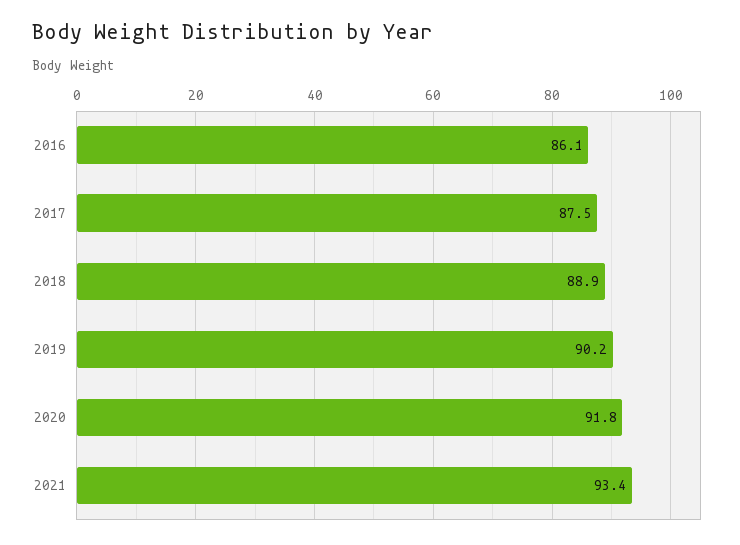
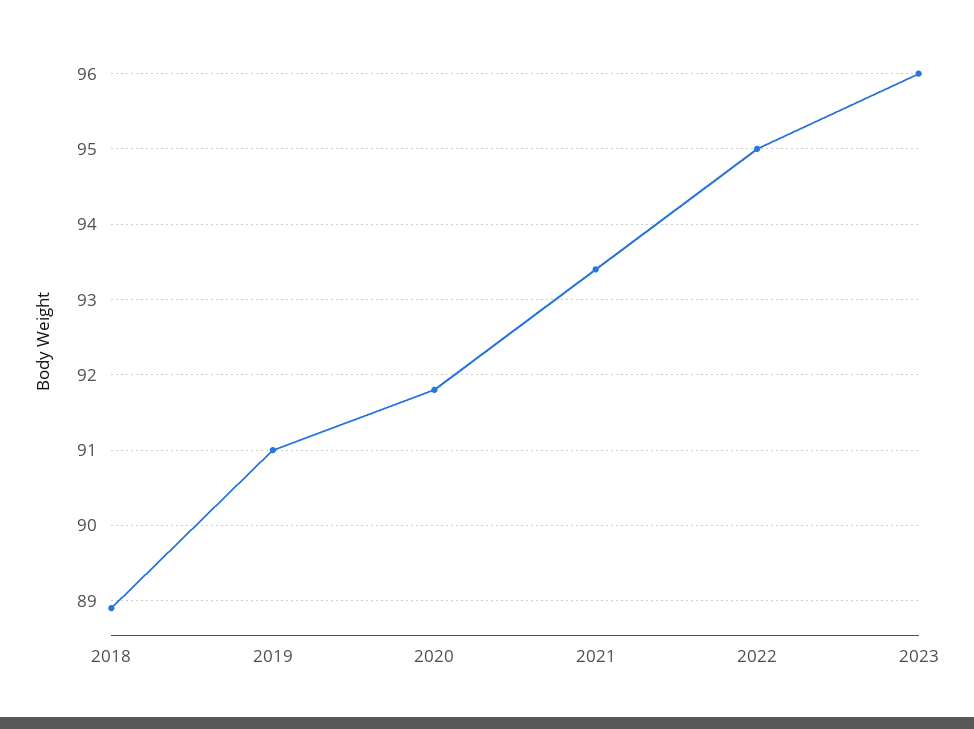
2016: 86.1 -> none
2017: 87.5 -> none
2019: 90.2 -> 91
2022: none -> 95
2023: none -> 96

